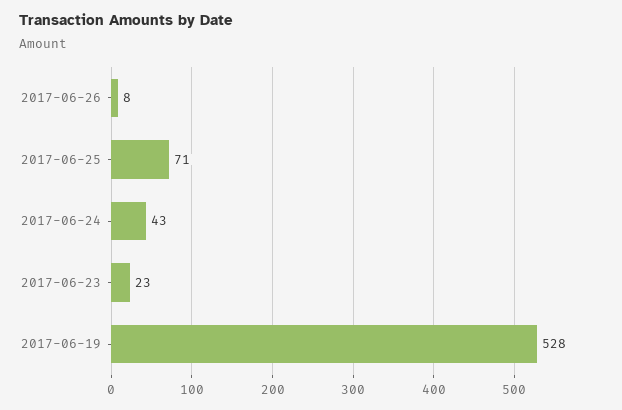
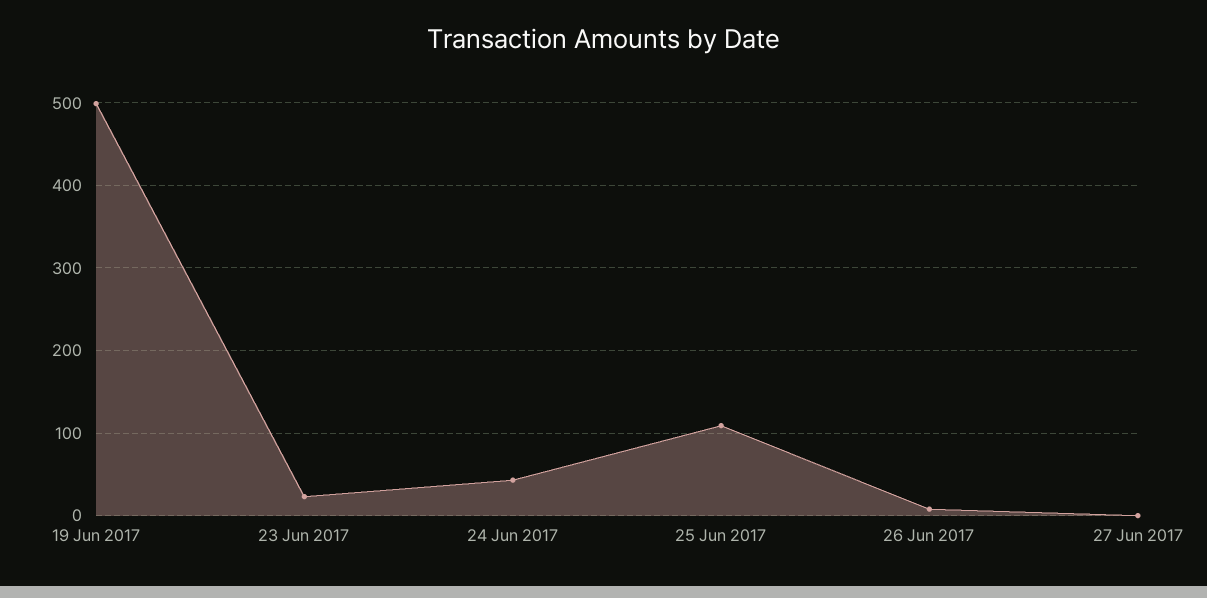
2017-06-25: 71 -> 110
2017-06-19: 528 -> 500
27 Jun 2017: none -> 0

